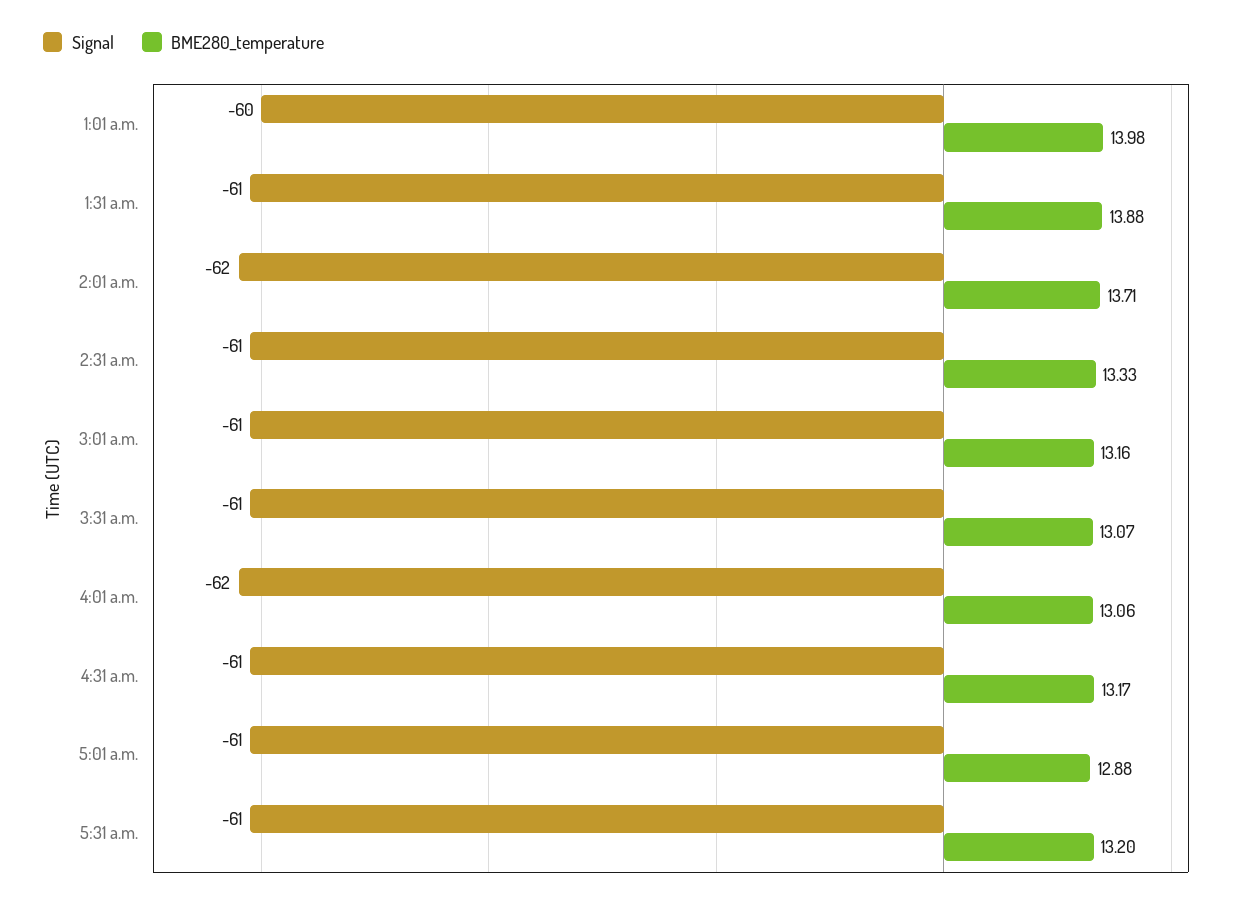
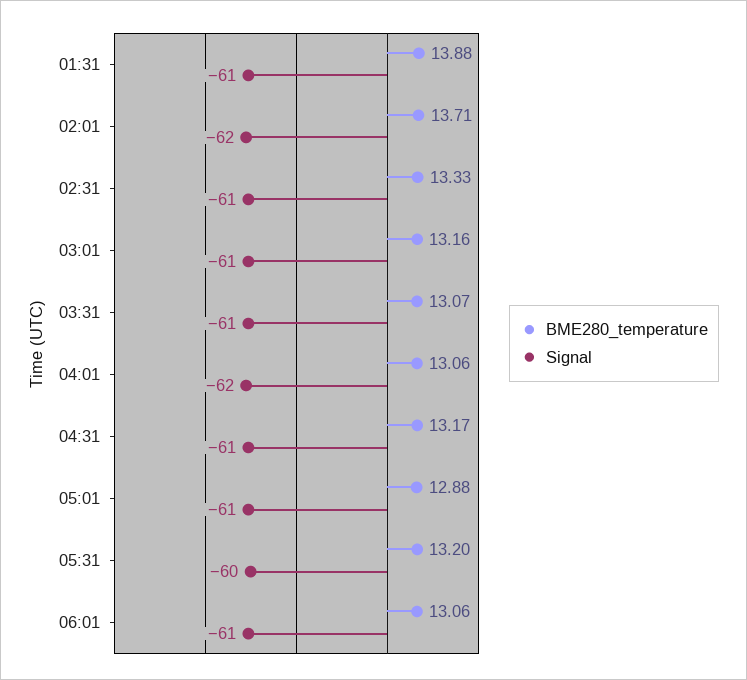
Signal, 1:01 a.m.: -60 -> none
BME280_temperature, 1:01 a.m.: 13.98 -> none
Signal, 5:31 a.m.: -61 -> -60
BME280_temperature, 06:01: none -> 13.06
Signal, 06:01: none -> -61

